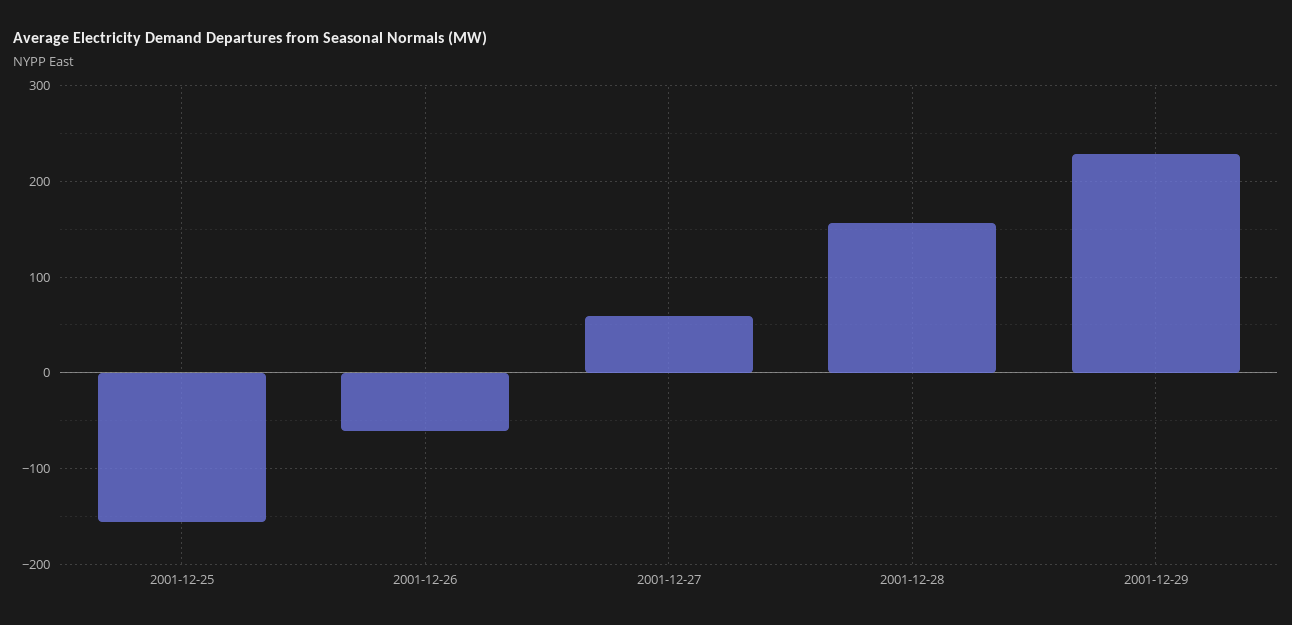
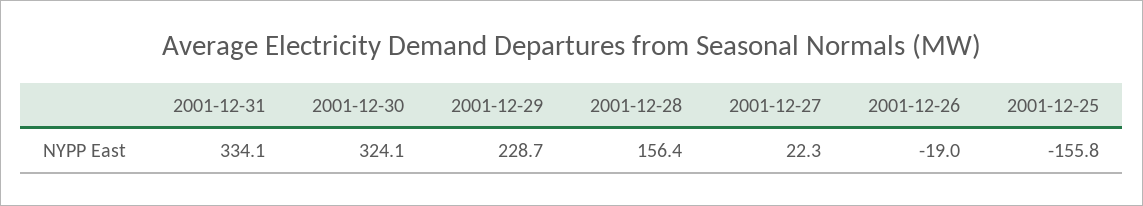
2001-12-26: -60 -> -19
2001-12-27: 60 -> 22.3
2001-12-31: none -> 334.1
2001-12-30: none -> 324.1

